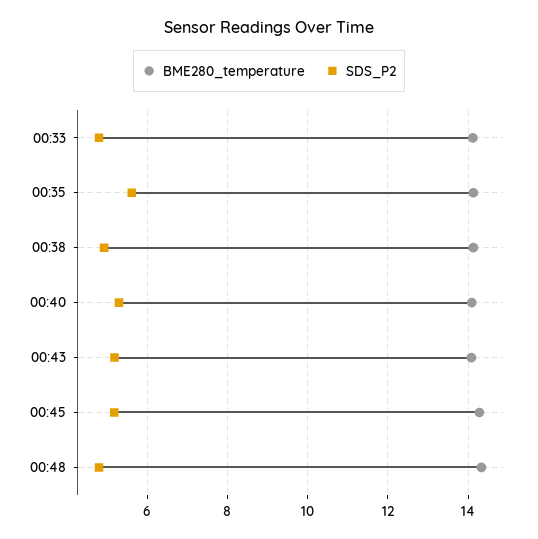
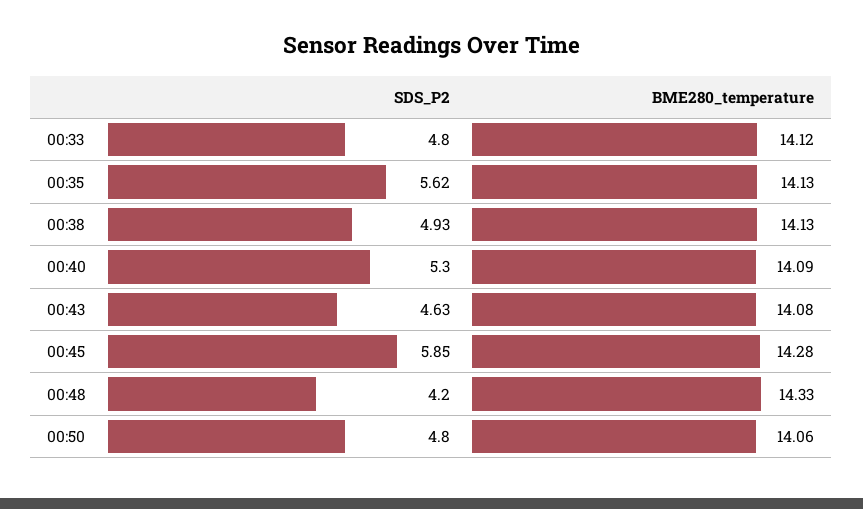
SDS_P2, 00:43: 5.2 -> 4.63
SDS_P2, 00:45: 5.2 -> 5.85
SDS_P2, 00:48: 4.8 -> 4.2
SDS_P2, 00:50: none -> 4.8
BME280_temperature, 00:50: none -> 14.06

